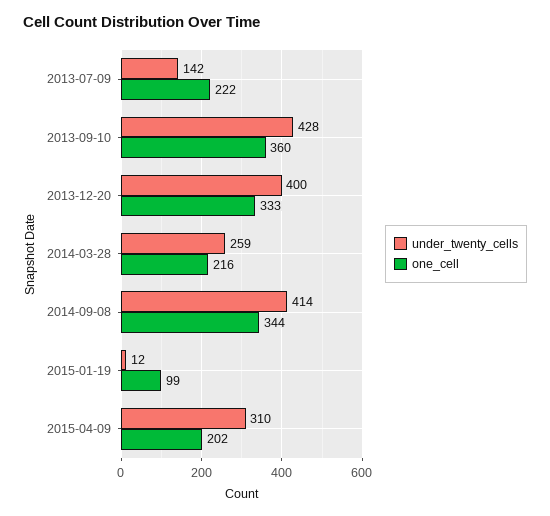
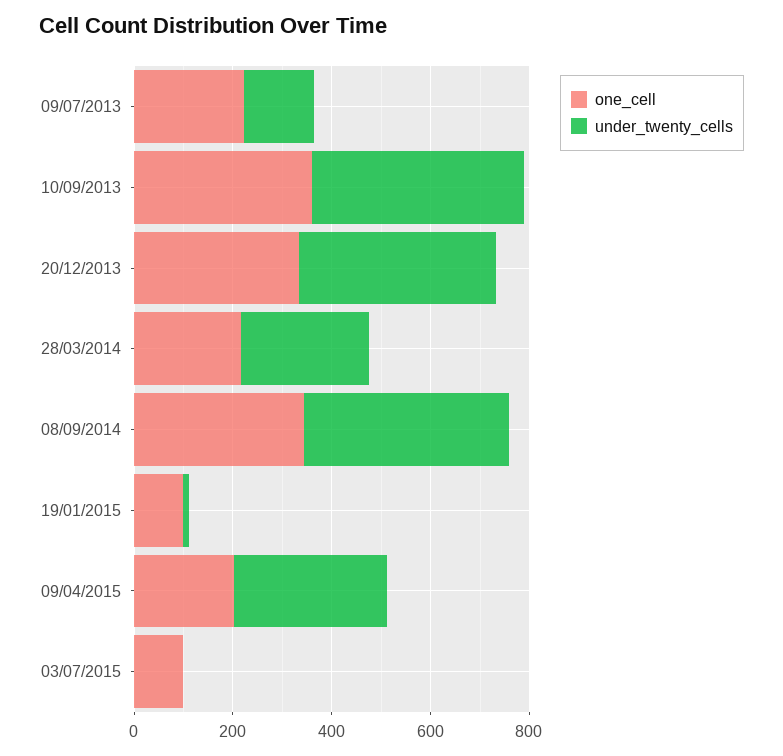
one_cell, 03/07/2015: none -> 100
under_twenty_cells, 03/07/2015: none -> 0

